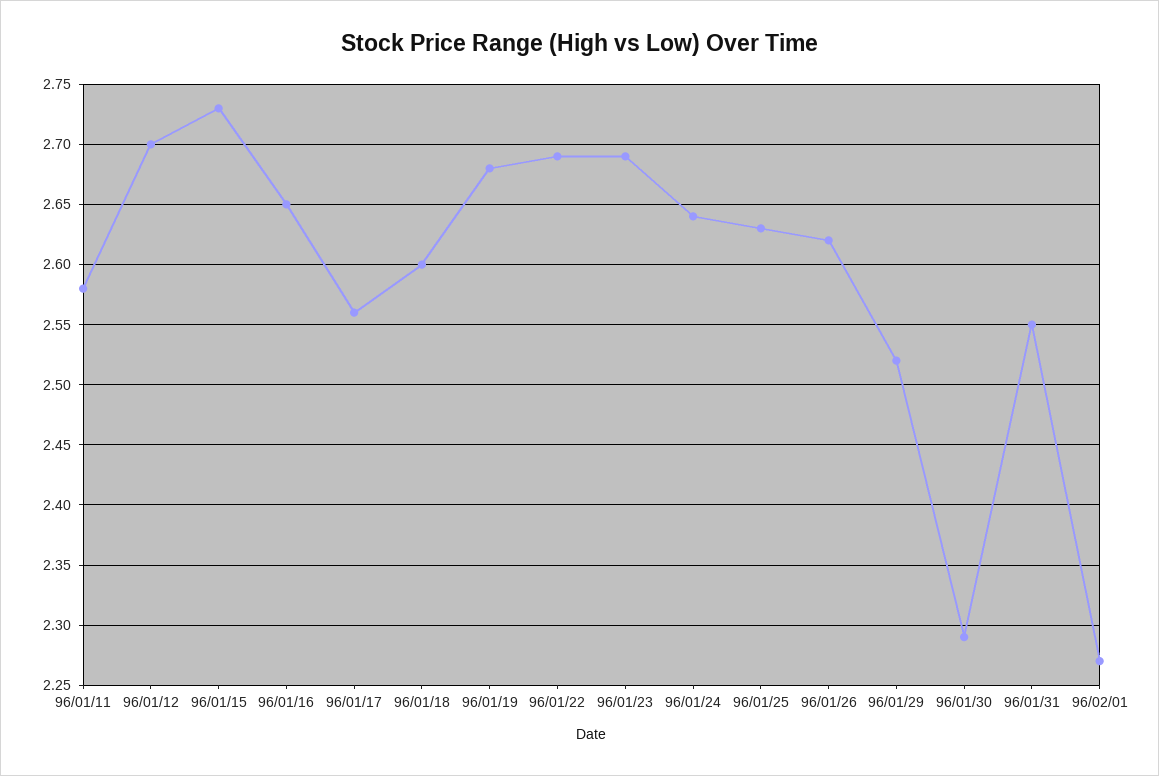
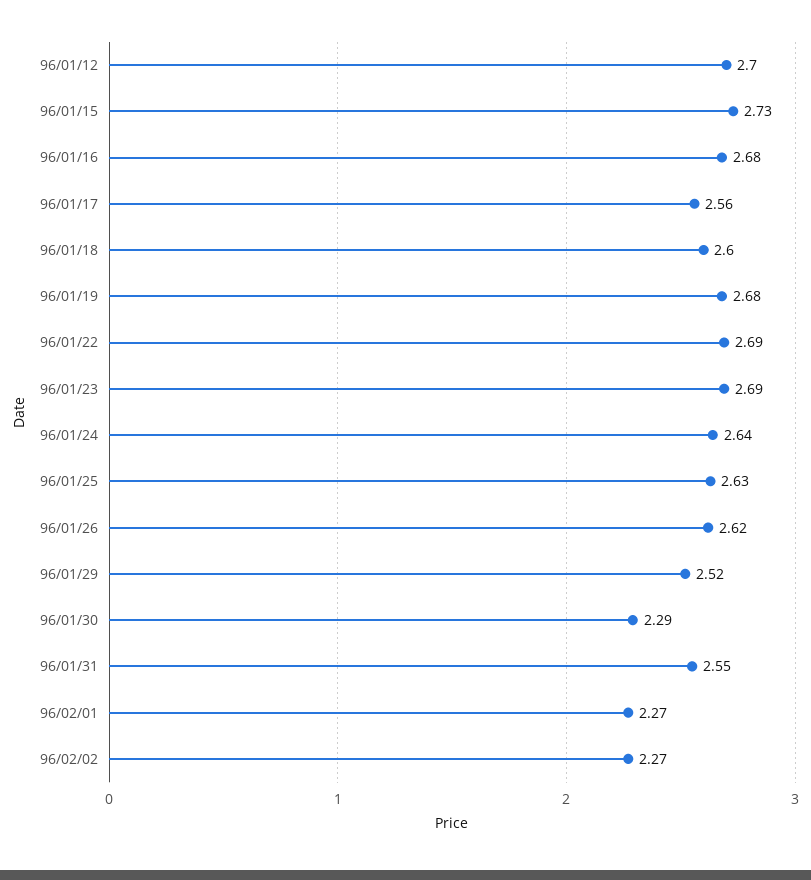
96/01/11: 2.58 -> none
96/01/16: 2.65 -> 2.68
96/02/02: none -> 2.27

